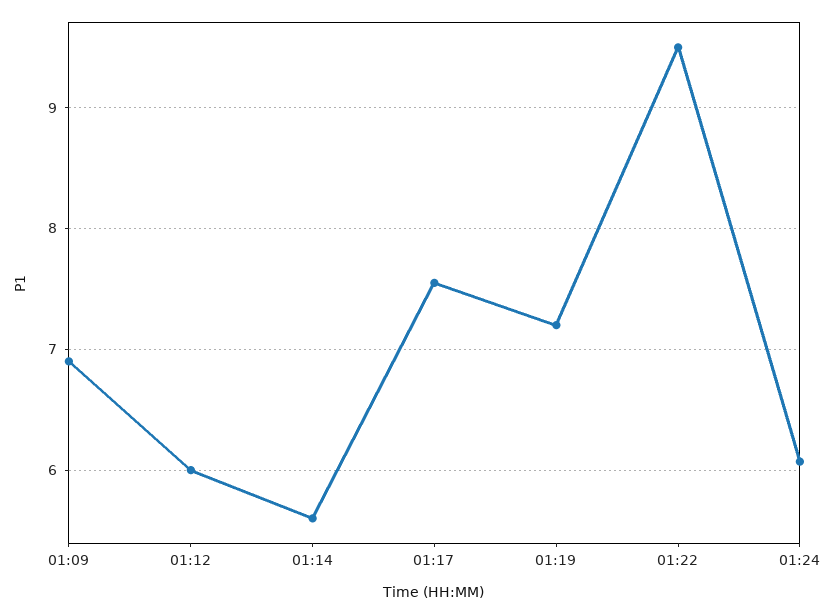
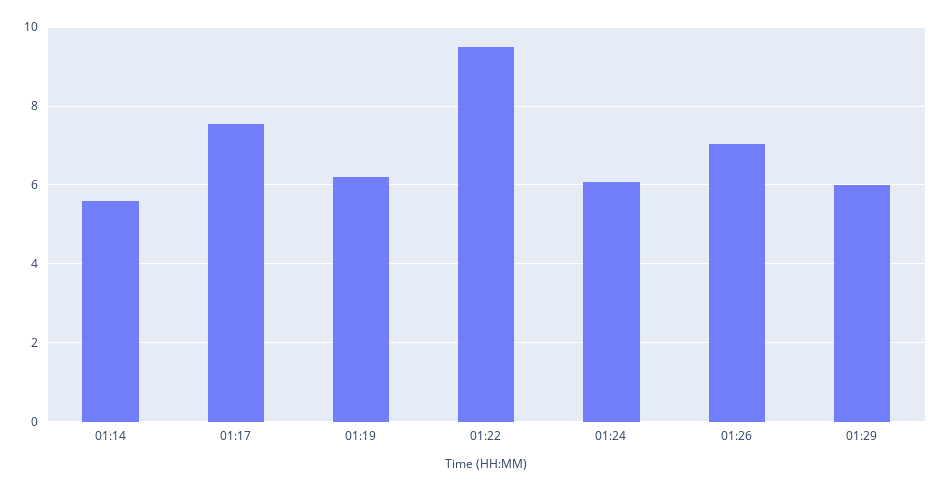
01:09: 6.9 -> none
01:12: 6 -> none
01:19: 7.2 -> 6.2
01:26: none -> 7
01:29: none -> 6

